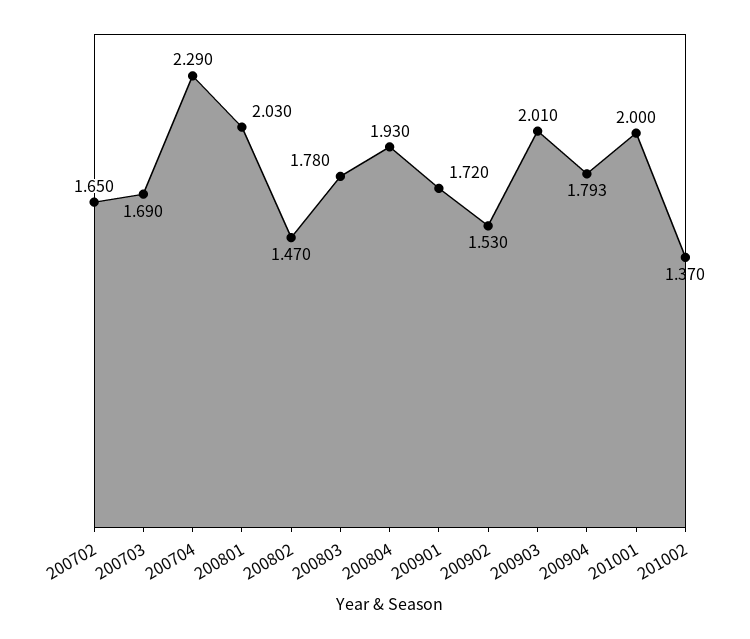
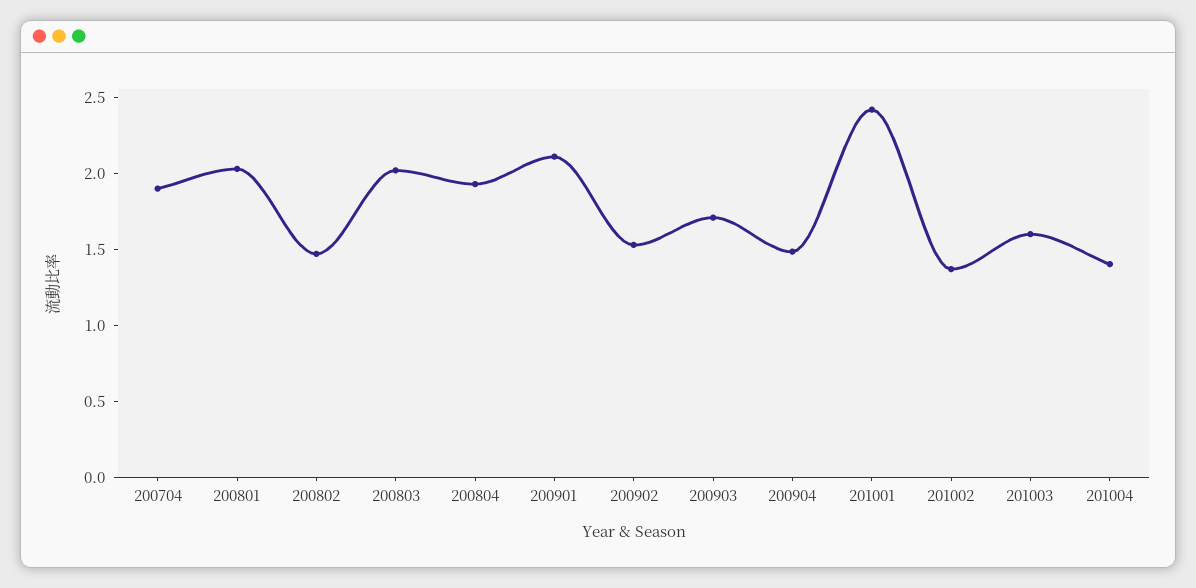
200702: 1.65 -> none
200703: 1.69 -> none
200704: 2.29 -> 1.9
200803: 1.78 -> 2
200901: 1.72 -> 2.1
200903: 2.01 -> 1.7
200904: 1.793 -> 1.5
201001: 2 -> 2.4
201003: none -> 1.6
201004: none -> 1.4

